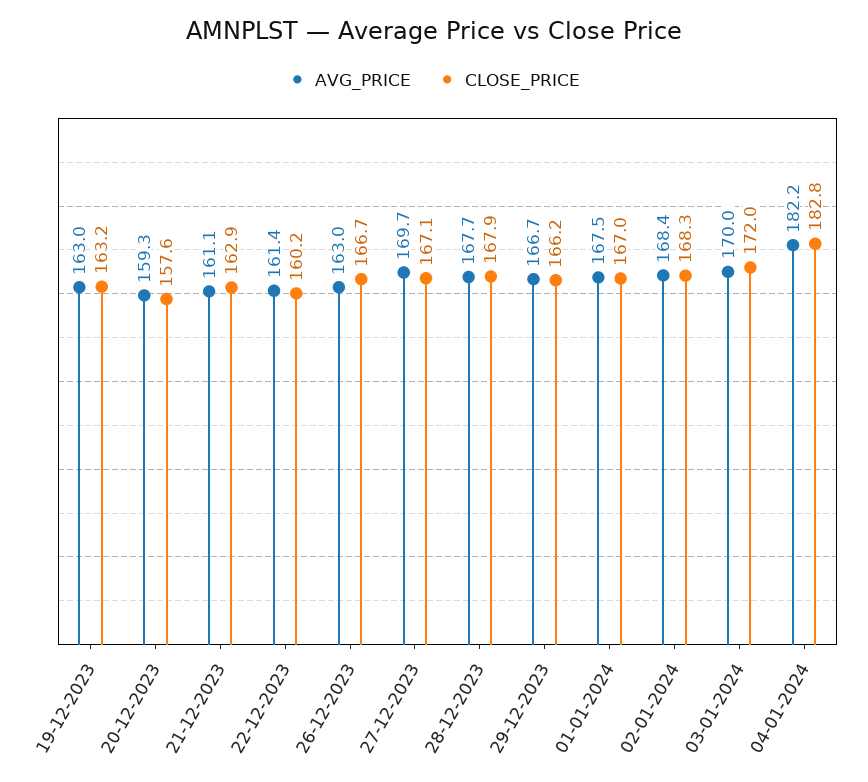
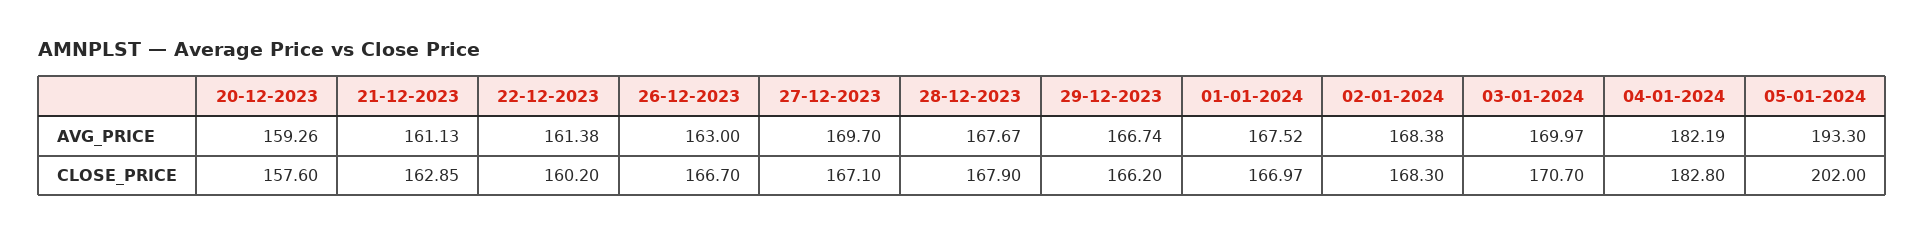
AVG_PRICE, 19-12-2023: 163 -> none
CLOSE_PRICE, 19-12-2023: 163.2 -> none
CLOSE_PRICE, 03-01-2024: 172 -> 170.7
AVG_PRICE, 05-01-2024: none -> 193.3
CLOSE_PRICE, 05-01-2024: none -> 202

